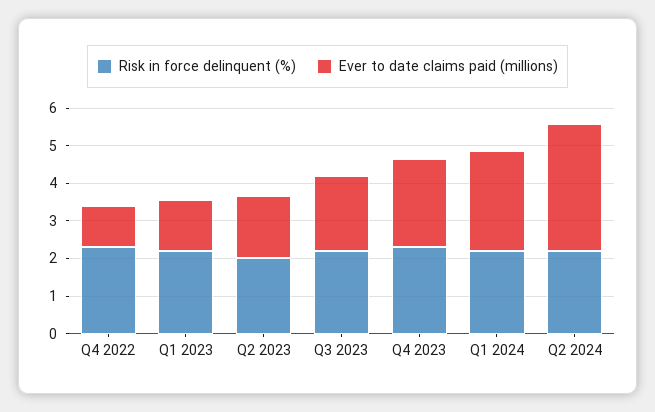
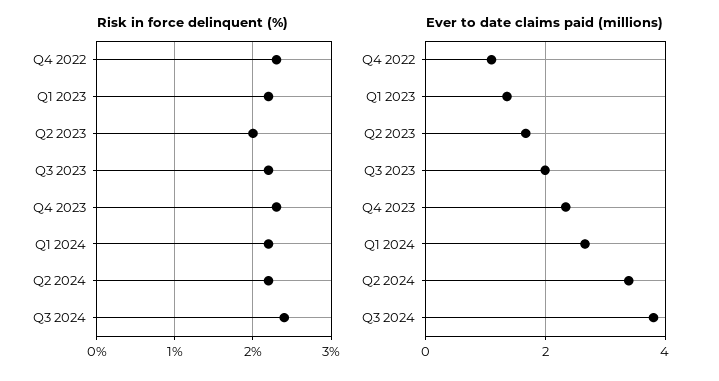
Risk in force delinquent (%), Q3 2024: none -> 2.4
Ever to date claims paid (millions), Q3 2024: none -> 3.8

